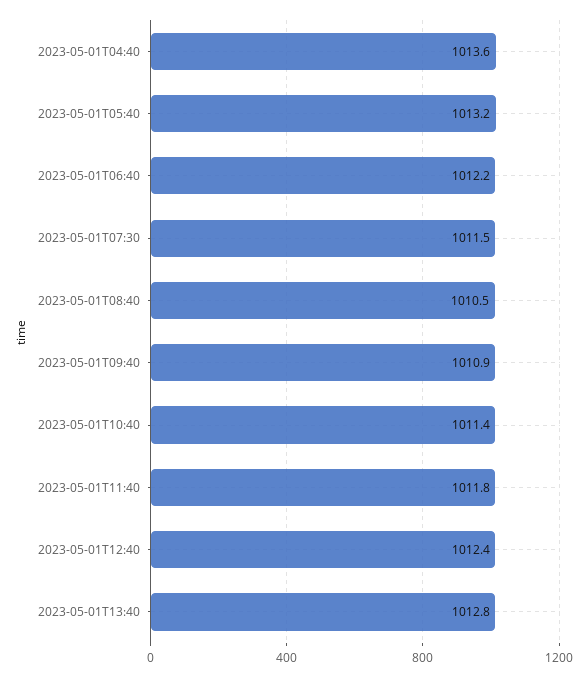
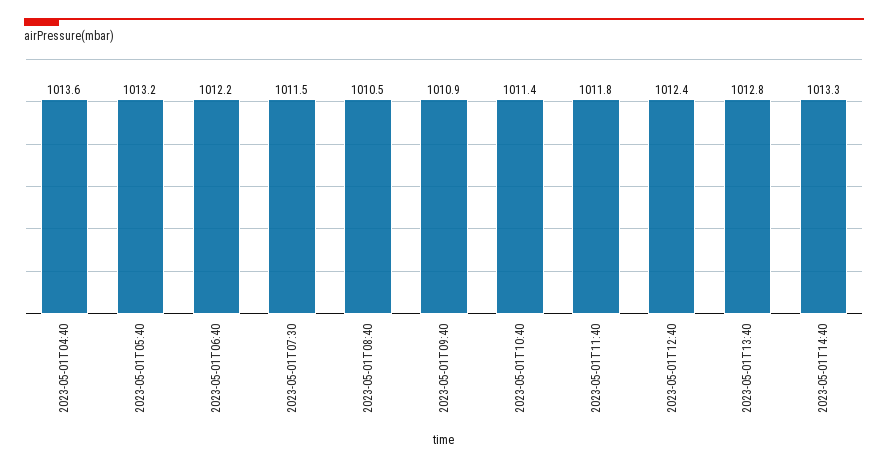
2023-05-01T14:40: none -> 1013.3

